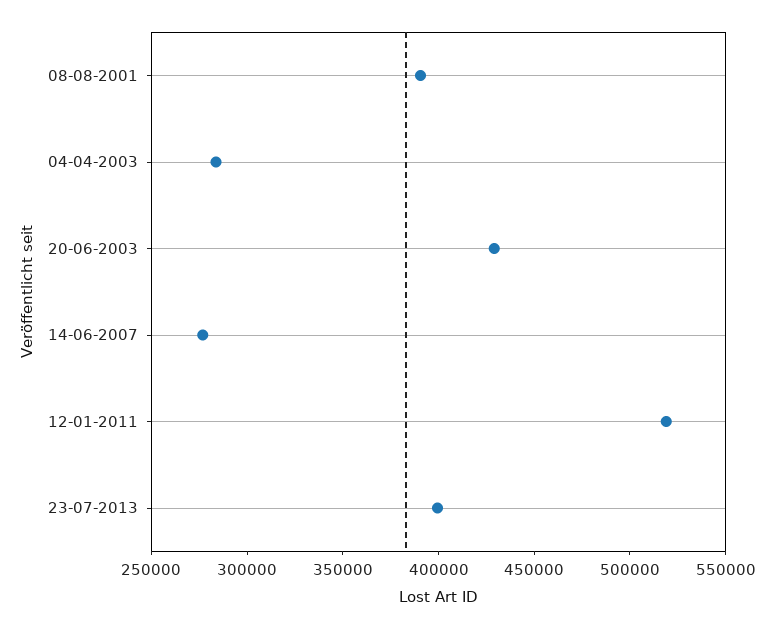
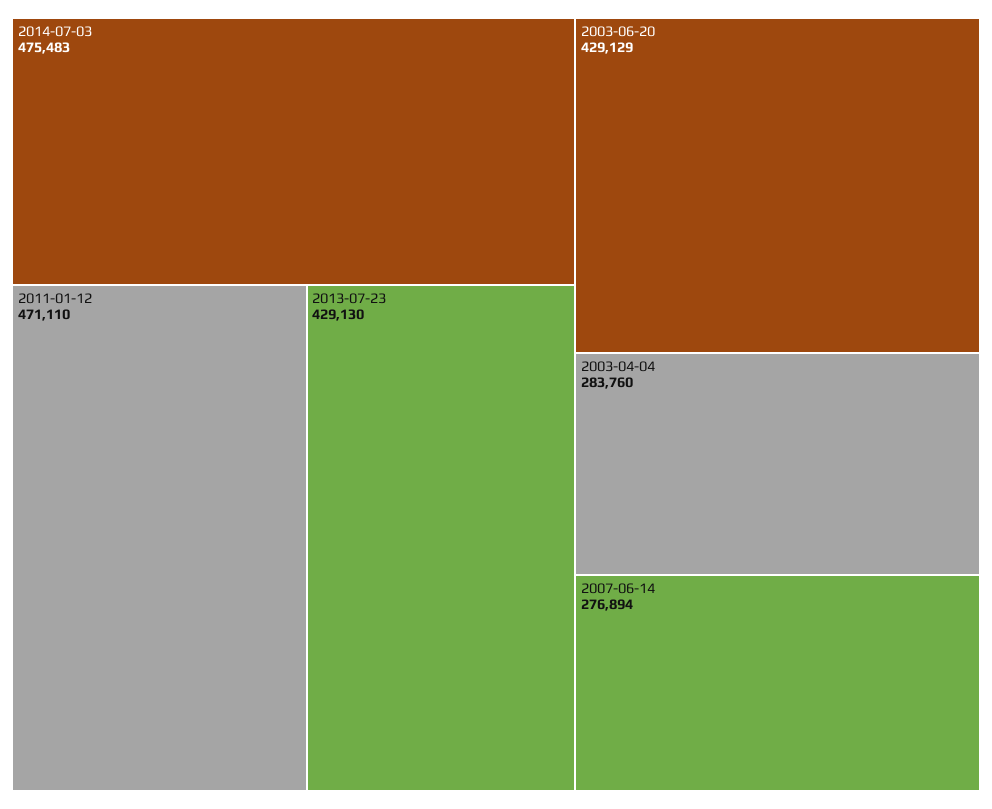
08-08-2001: 390000 -> none
12-01-2011: 520000 -> 471110
23-07-2013: 400000 -> 429130
2014-07-03: none -> 475483

